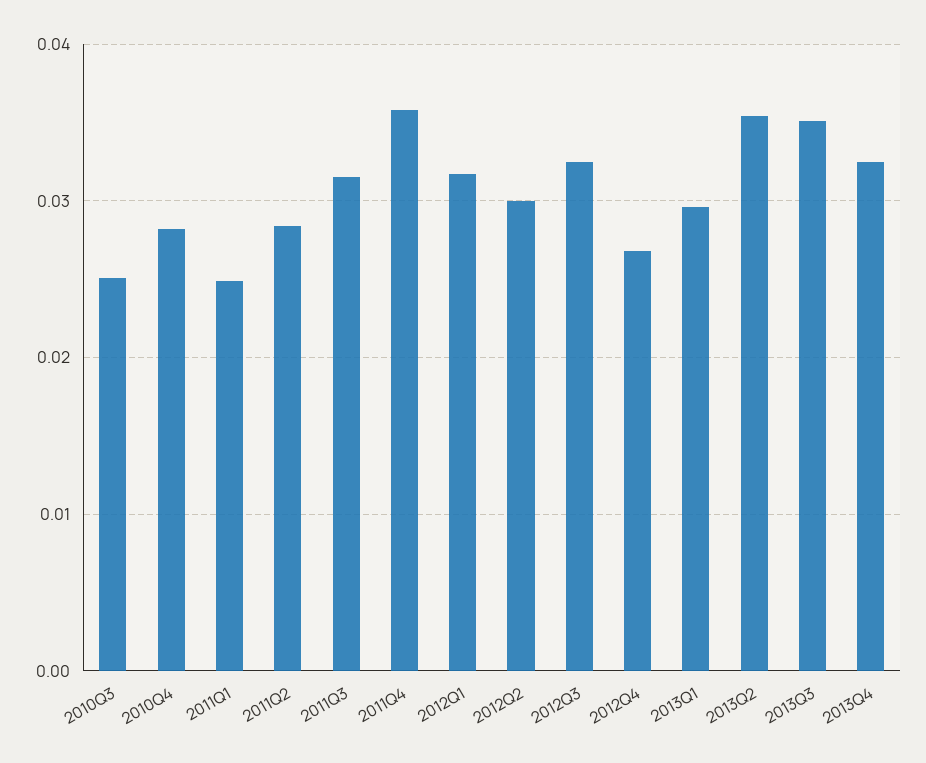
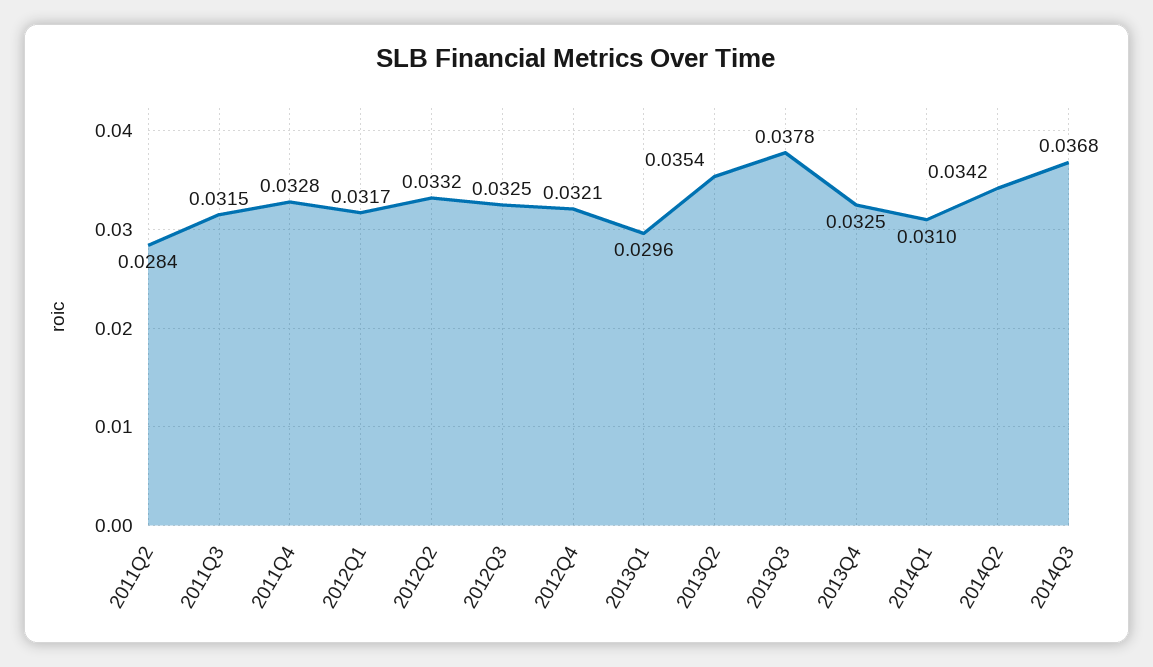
2010Q3: 0.025 -> none
2010Q4: 0.028 -> none
2011Q1: 0.025 -> none
2011Q4: 0.036 -> 0.0328
2012Q2: 0.03 -> 0.0332
2012Q4: 0.027 -> 0.0321
2013Q3: 0.035 -> 0.0378
2014Q1: none -> 0.031
2014Q2: none -> 0.0342
2014Q3: none -> 0.0368

